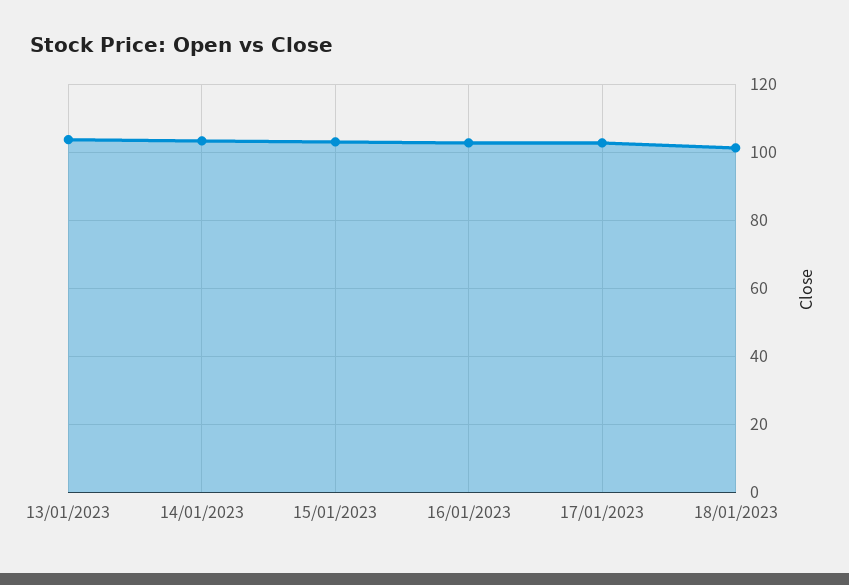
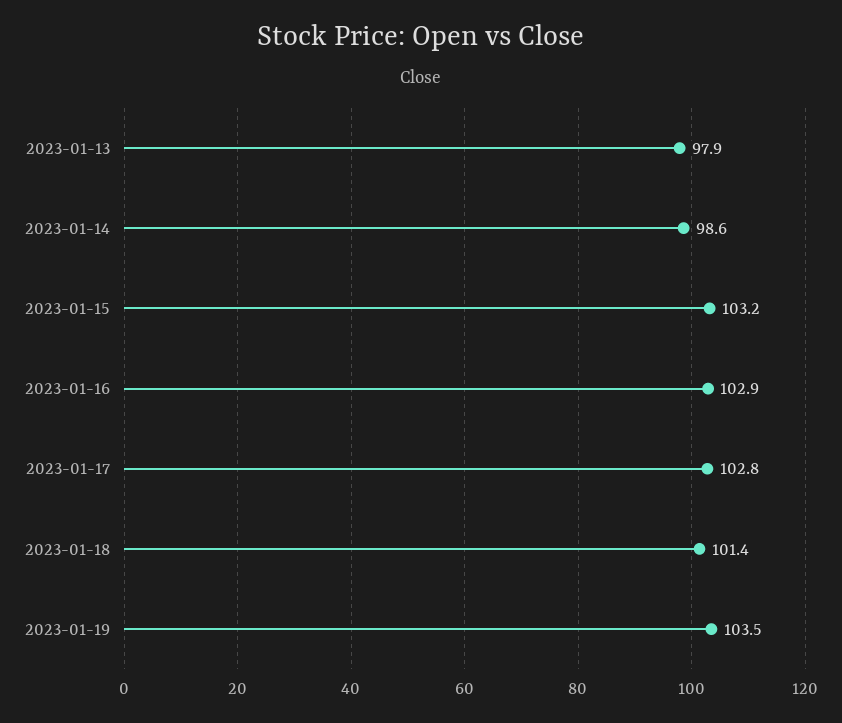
13/01/2023: 104 -> 97.9
14/01/2023: 104 -> 98.6
2023-01-19: none -> 103.5

